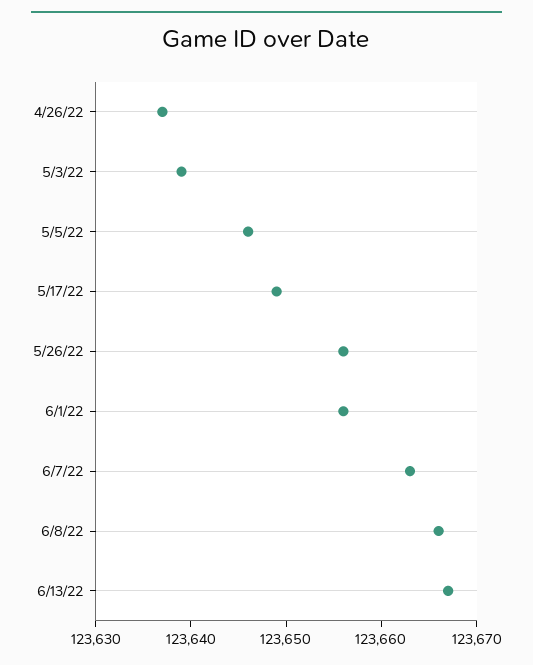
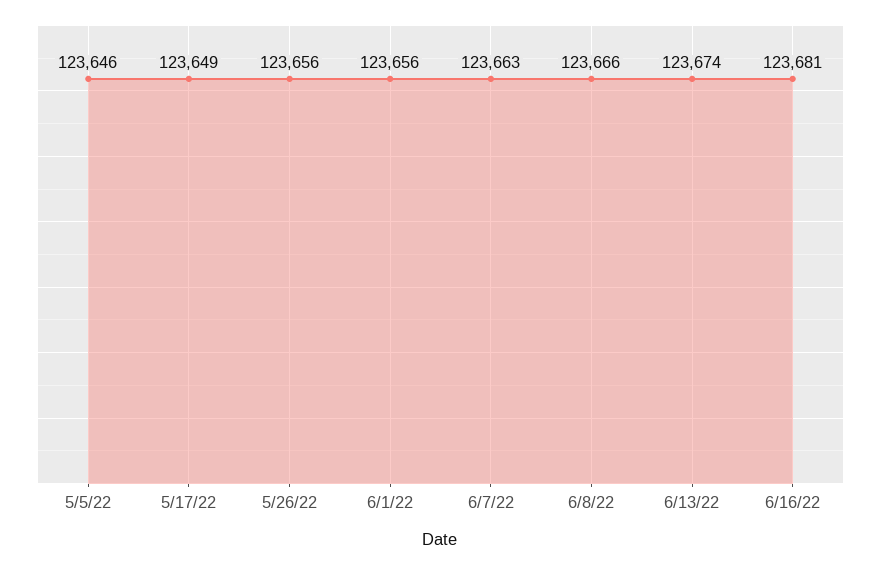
4/26/22: 123637 -> none
5/3/22: 123639 -> none
6/13/22: 123667 -> 123674
6/16/22: none -> 123681

